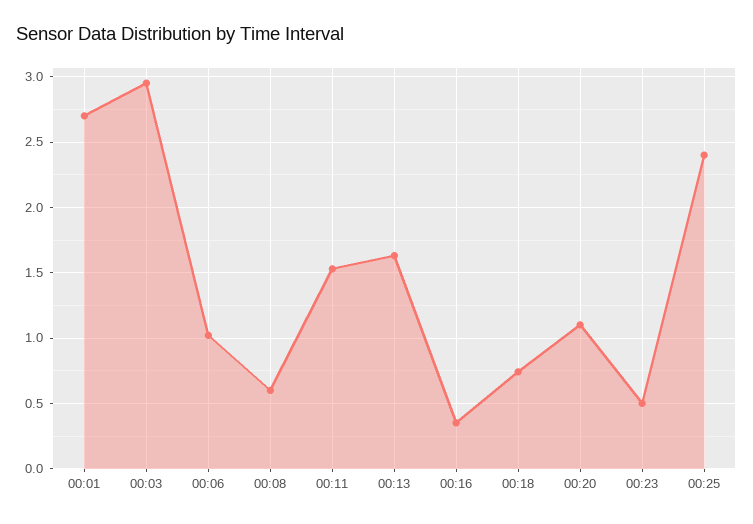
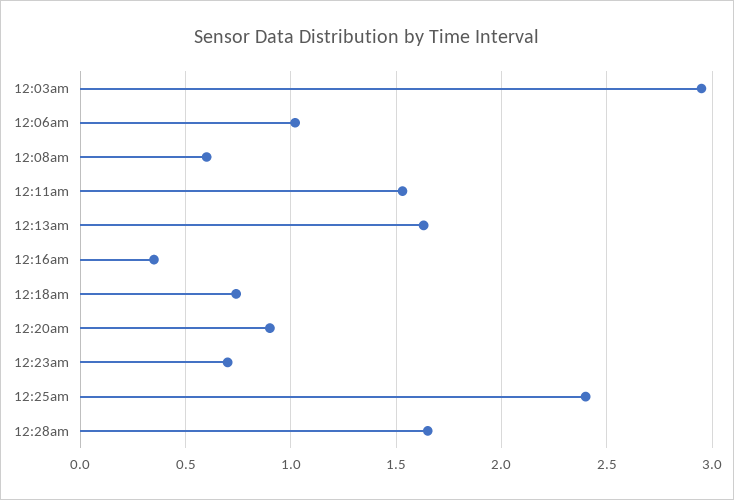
00:01: 2.7 -> none
00:20: 1.1 -> 0.9
00:23: 0.5 -> 0.7
12:28am: none -> 1.65

